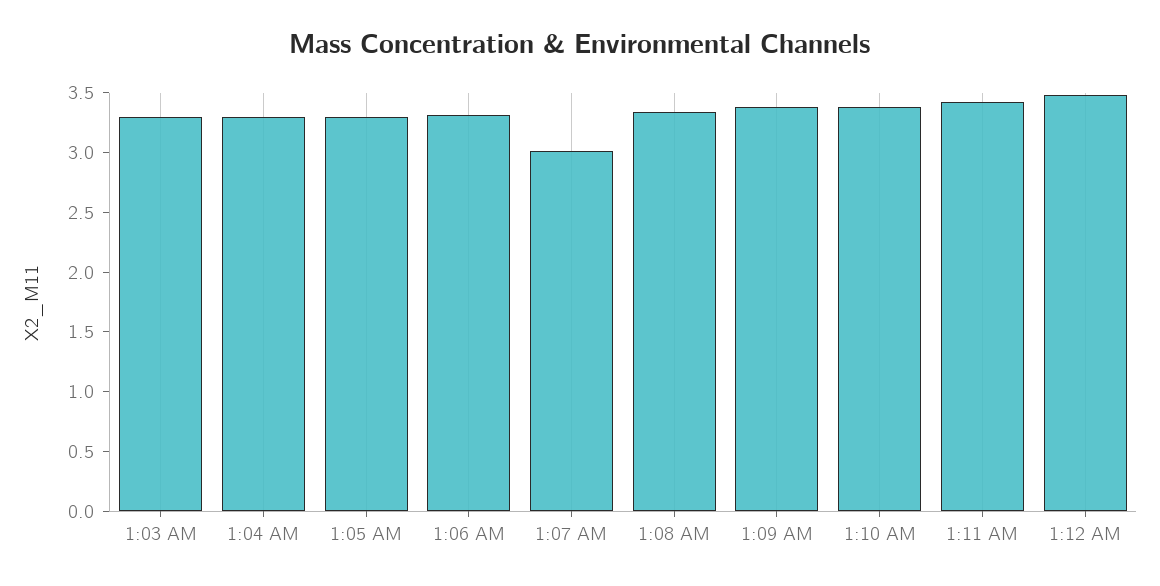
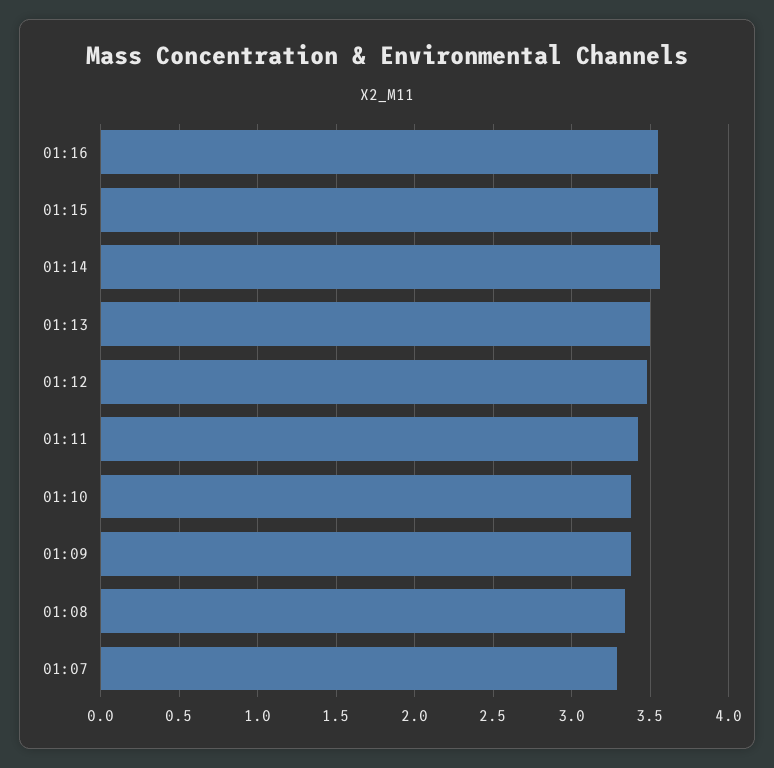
1:03 AM: 3.3 -> none
1:04 AM: 3.3 -> none
1:05 AM: 3.3 -> none
1:06 AM: 3.3 -> none
1:07 AM: 3 -> 3.3
01:16: none -> 3.55
01:15: none -> 3.55
01:14: none -> 3.55
01:13: none -> 3.5

